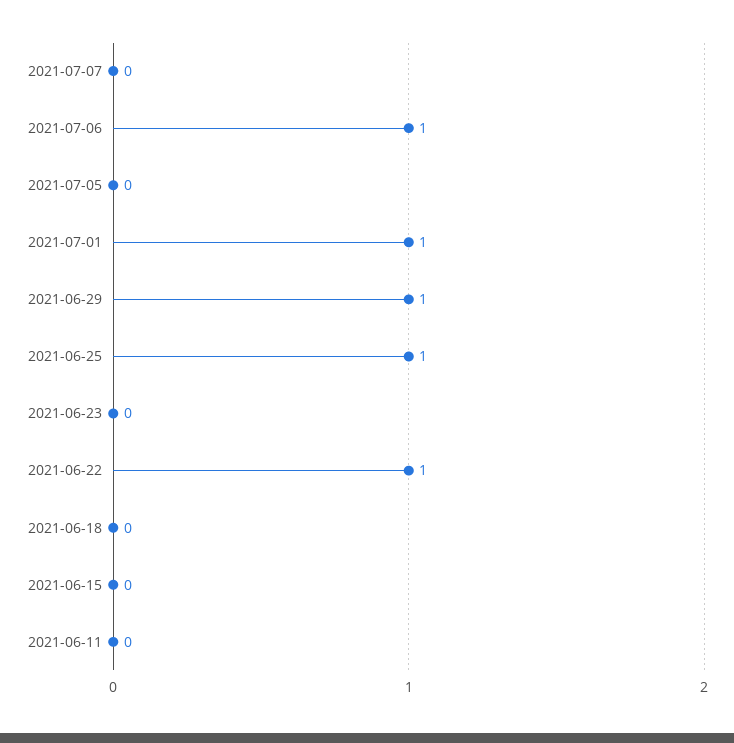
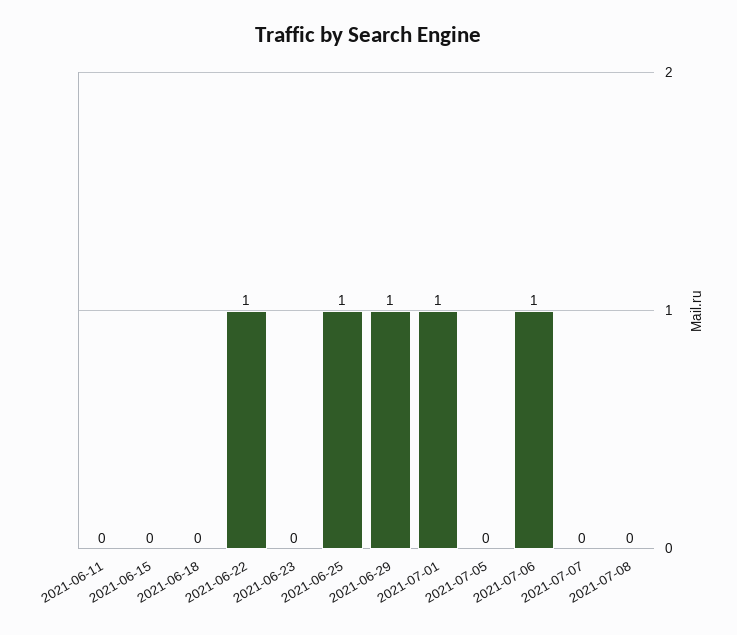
2021-07-08: none -> 0

